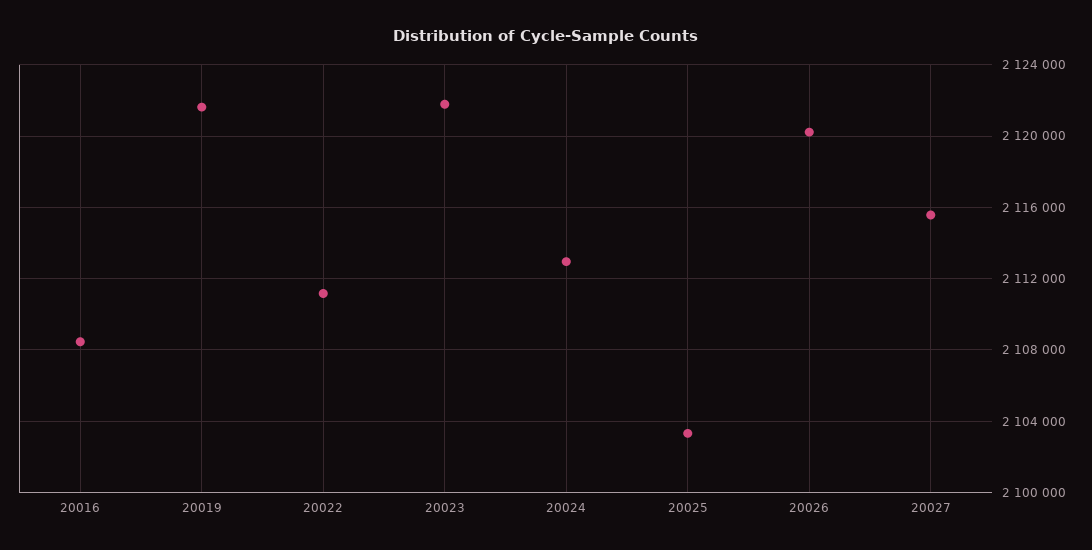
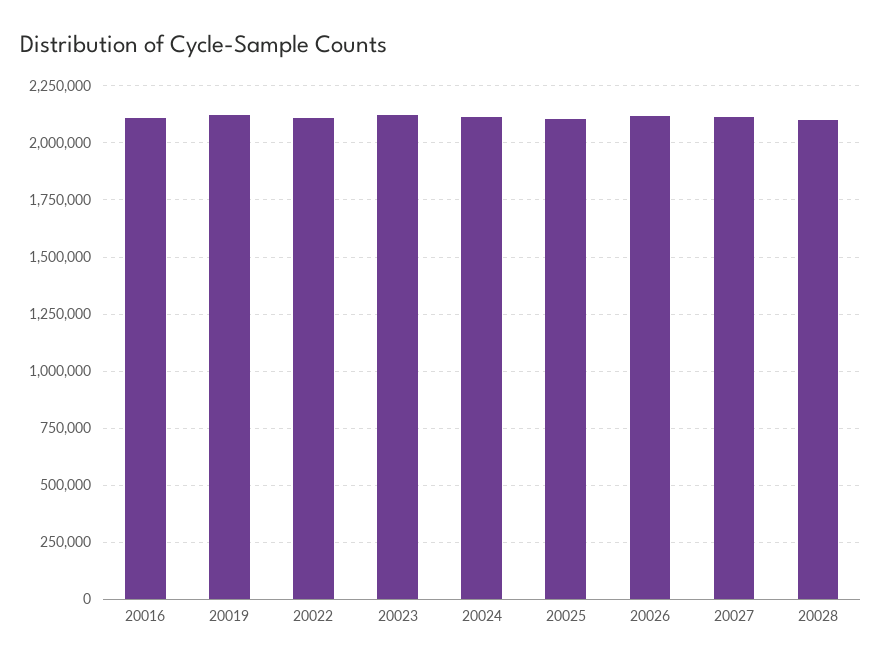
20028: none -> 2100000

